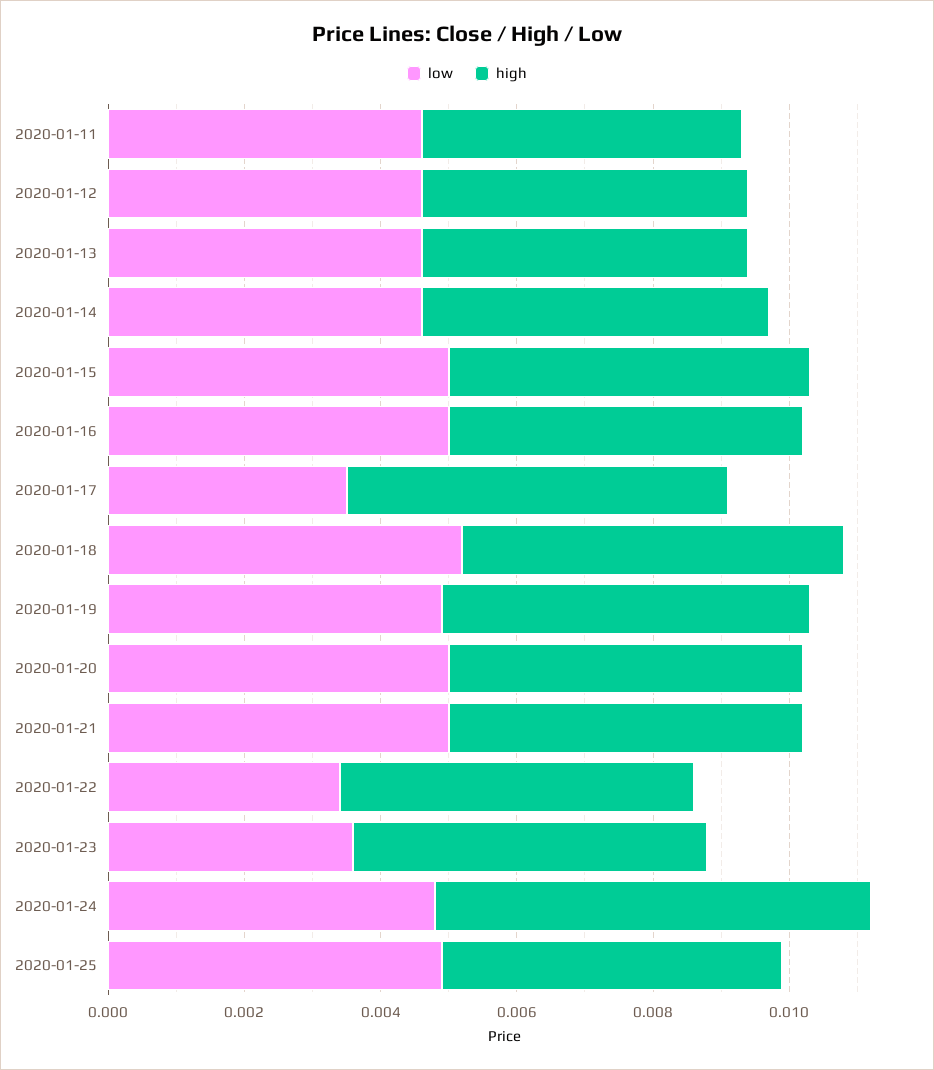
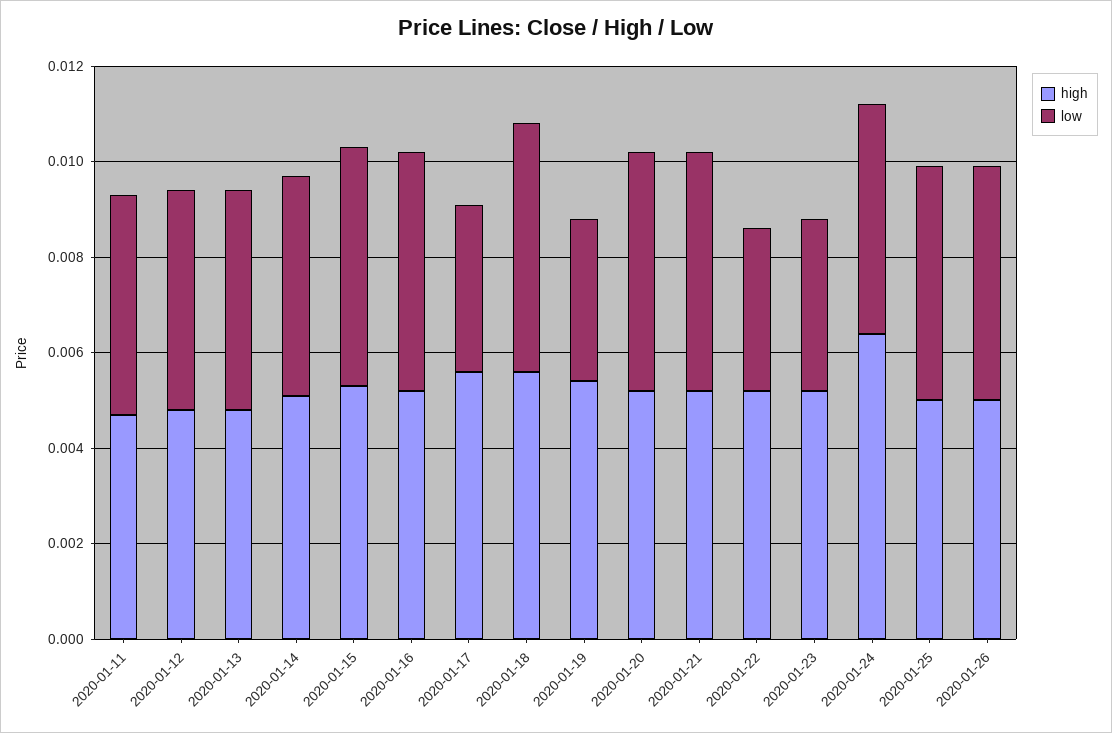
low, 2020-01-19: 0.005 -> 0.0035
high, 2020-01-26: none -> 0.005
low, 2020-01-26: none -> 0.005

